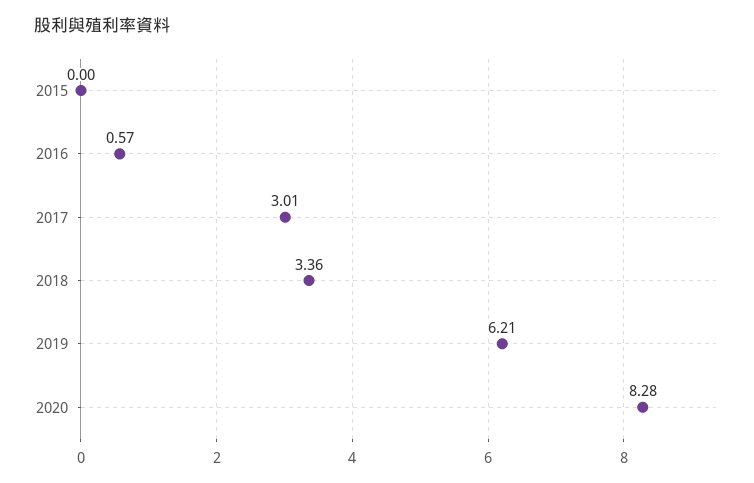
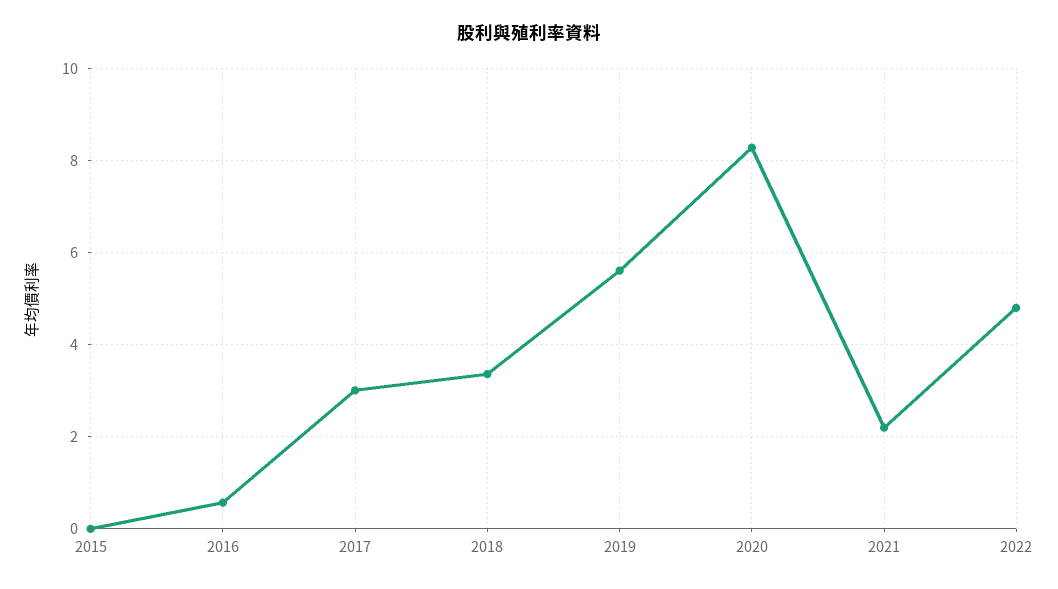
2019: 6.21 -> 5.6
2021: none -> 2.2
2022: none -> 4.8

